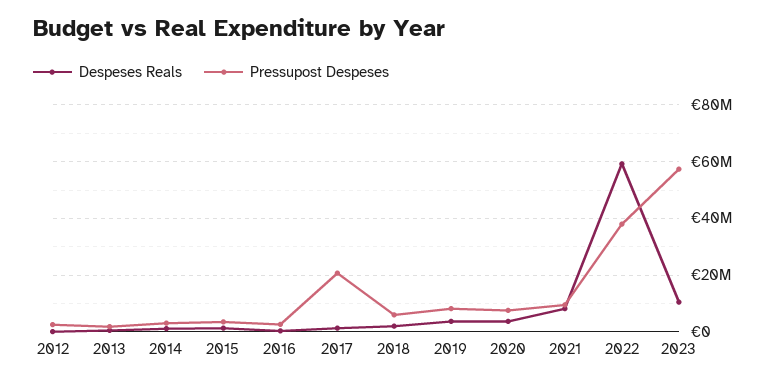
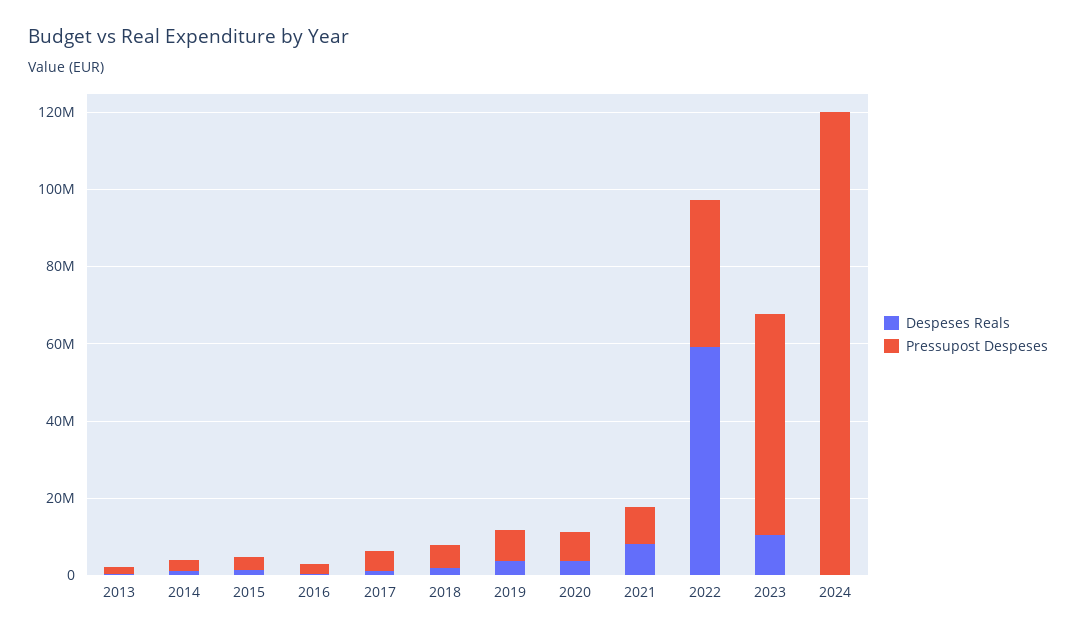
Despeses Reals, 2012: 0 -> none
Pressupost Despeses, 2012: 2500000 -> none
Pressupost Despeses, 2017: 20000000 -> 5000000
Despeses Reals, 2024: none -> 0
Pressupost Despeses, 2024: none -> 120000000

